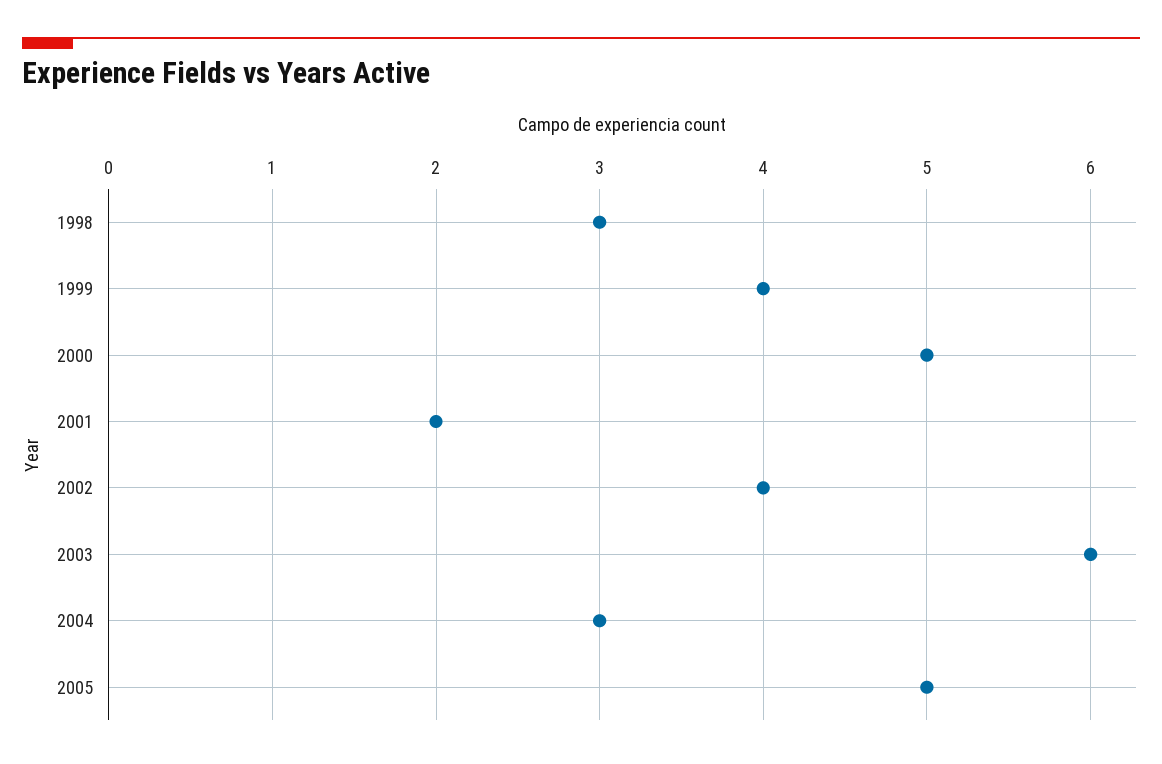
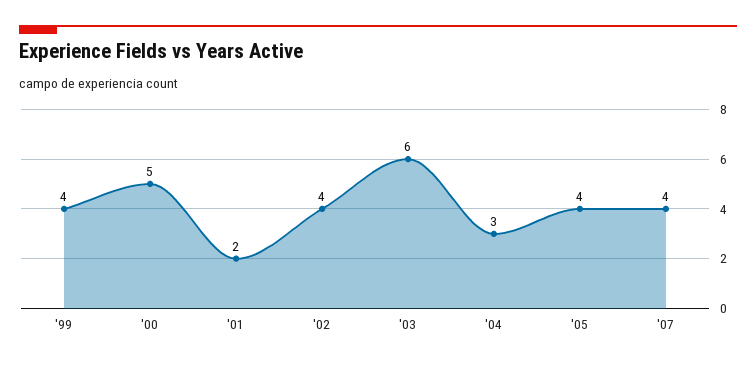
1998: 3 -> none
2005: 5 -> 4
'07: none -> 4

